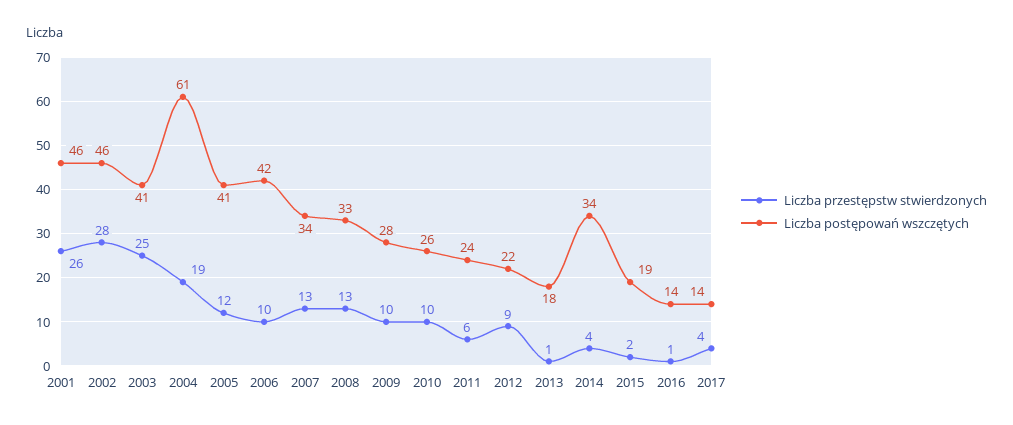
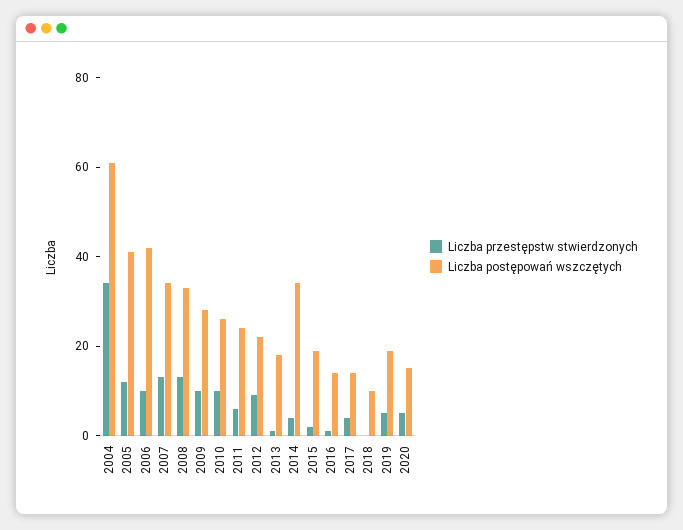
Liczba przestępstw stwierdzonych, 2001: 26 -> none
Liczba postępowań wszczętych, 2001: 46 -> none
Liczba przestępstw stwierdzonych, 2002: 28 -> none
Liczba postępowań wszczętych, 2002: 46 -> none
Liczba przestępstw stwierdzonych, 2003: 25 -> none
Liczba postępowań wszczętych, 2003: 41 -> none
Liczba przestępstw stwierdzonych, 2004: 19 -> 35
Liczba przestępstw stwierdzonych, 2018: none -> 0
Liczba postępowań wszczętych, 2018: none -> 10
Liczba przestępstw stwierdzonych, 2019: none -> 5
Liczba postępowań wszczętych, 2019: none -> 20
Liczba przestępstw stwierdzonych, 2020: none -> 5
Liczba postępowań wszczętych, 2020: none -> 15

